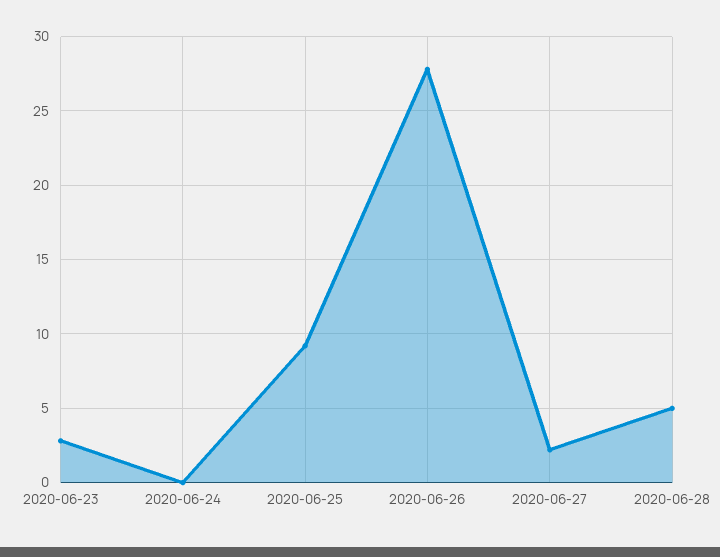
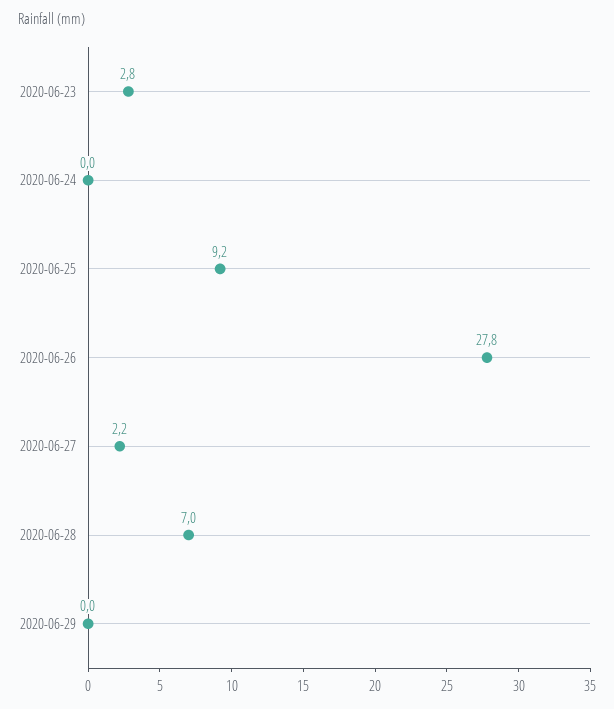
2020-06-28: 5 -> 7
2020-06-29: none -> 0

